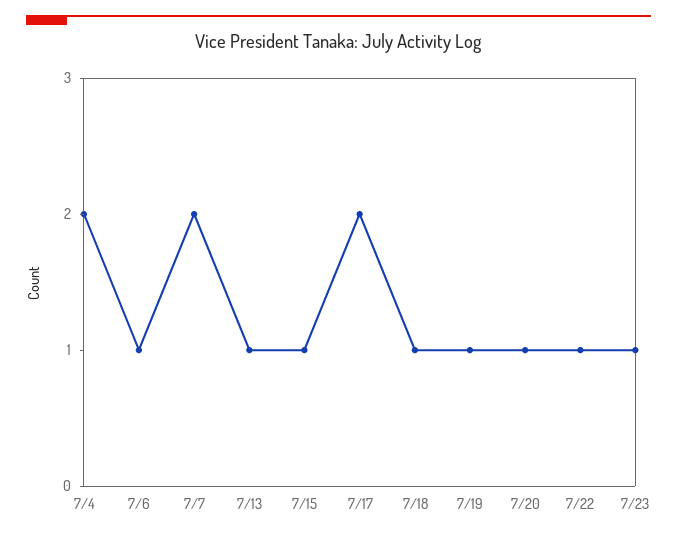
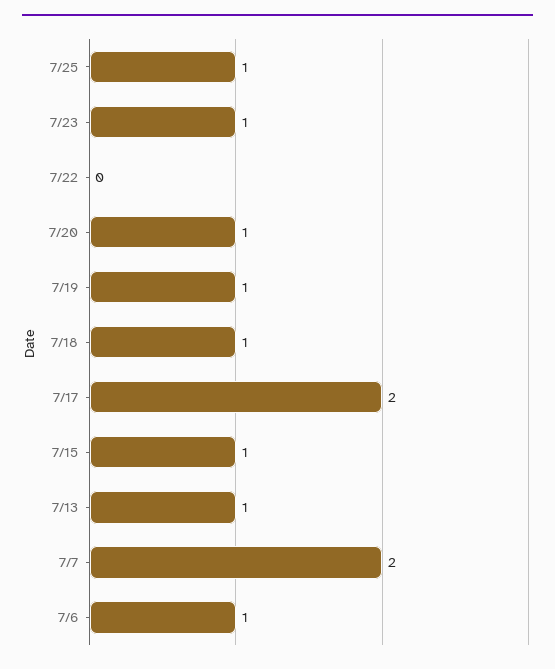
7/4: 2 -> none
7/22: 1 -> 0
7/25: none -> 1

